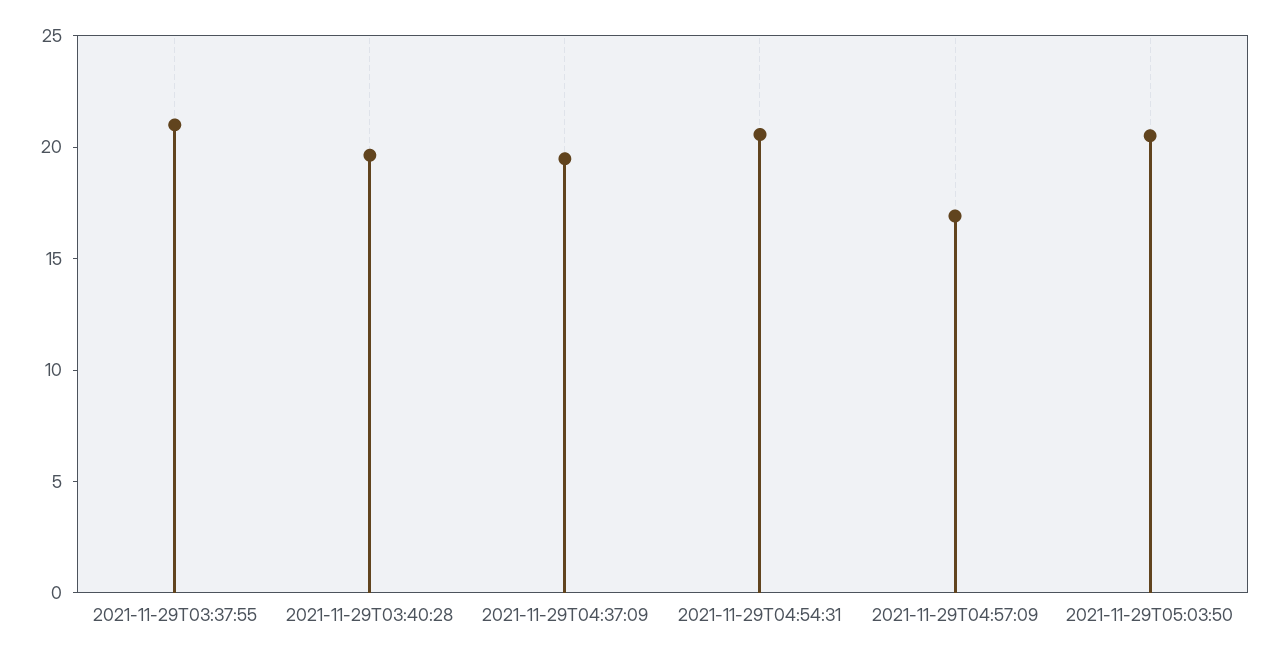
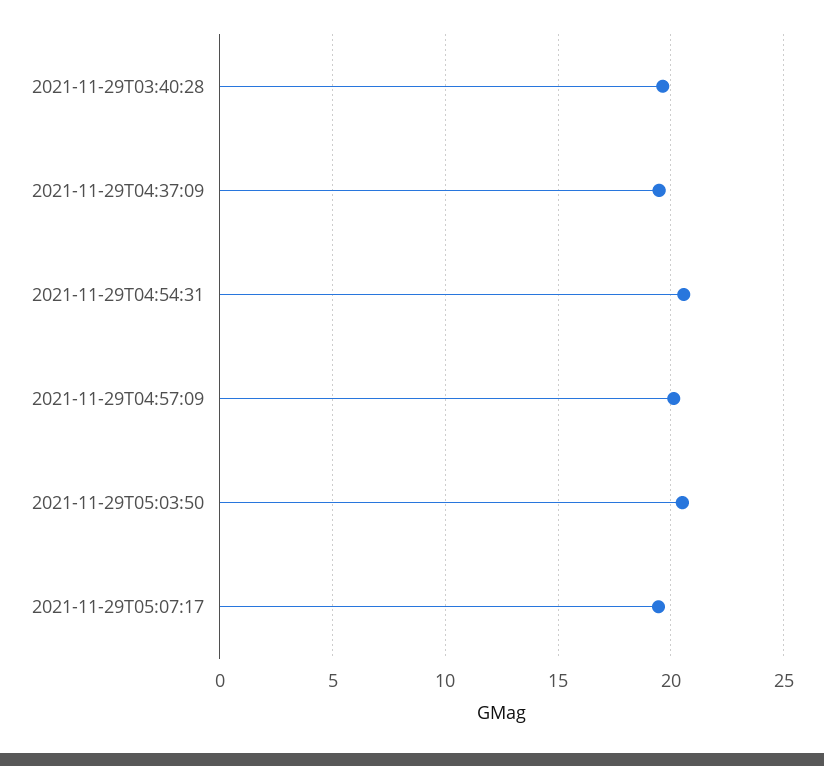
2021-11-29T03:37:55: 21 -> none
2021-11-29T04:57:09: 17 -> 20
2021-11-29T05:07:17: none -> 19.5

